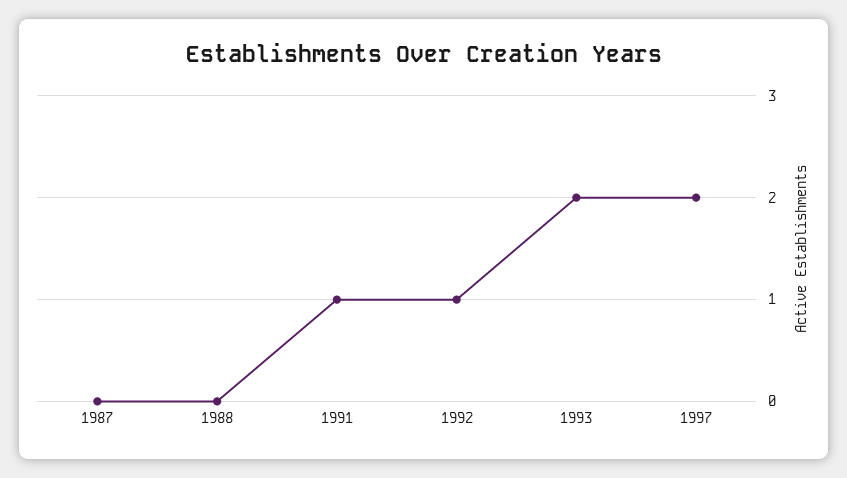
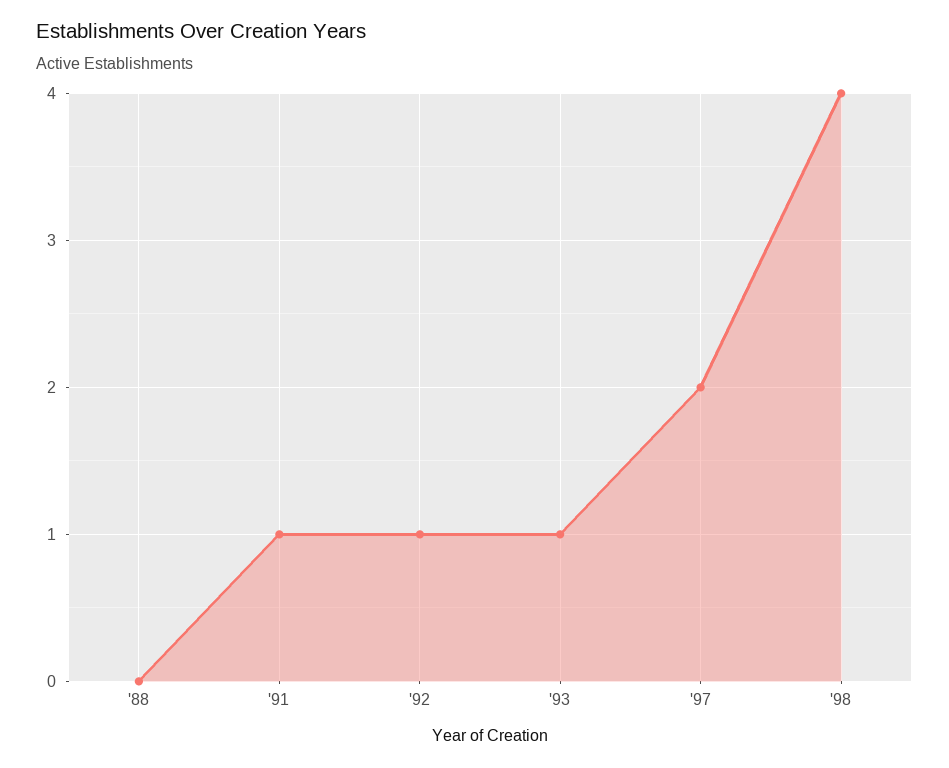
1987: 0 -> none
1993: 2 -> 1
'98: none -> 4

